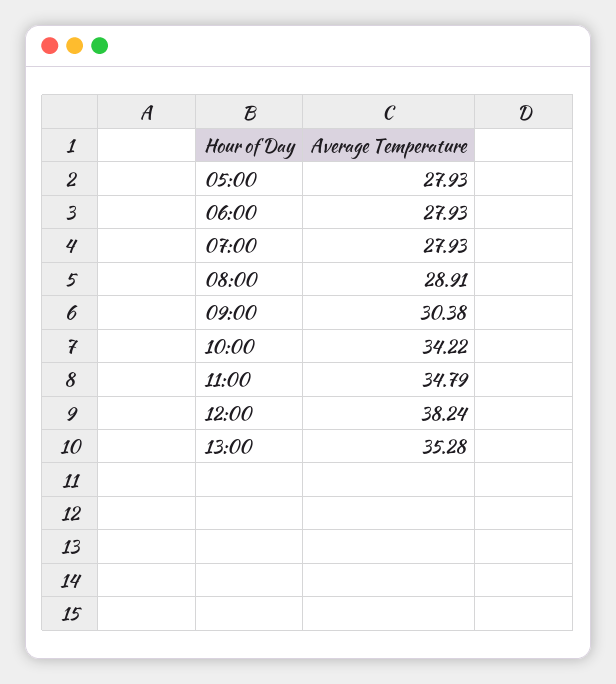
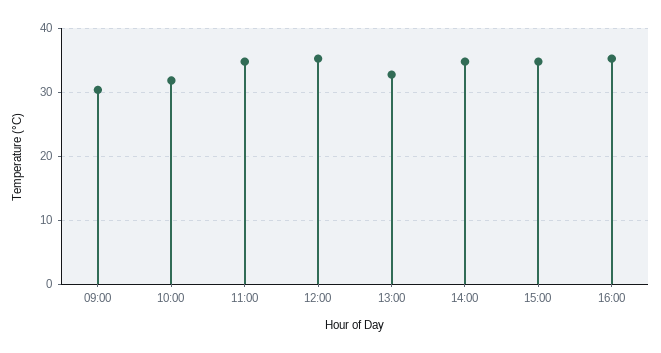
05:00: 27.93 -> none
06:00: 27.93 -> none
07:00: 27.93 -> none
08:00: 28.91 -> none
10:00: 34.22 -> 32
12:00: 38.24 -> 35
13:00: 35.28 -> 33
14:00: none -> 35
15:00: none -> 35
16:00: none -> 35

